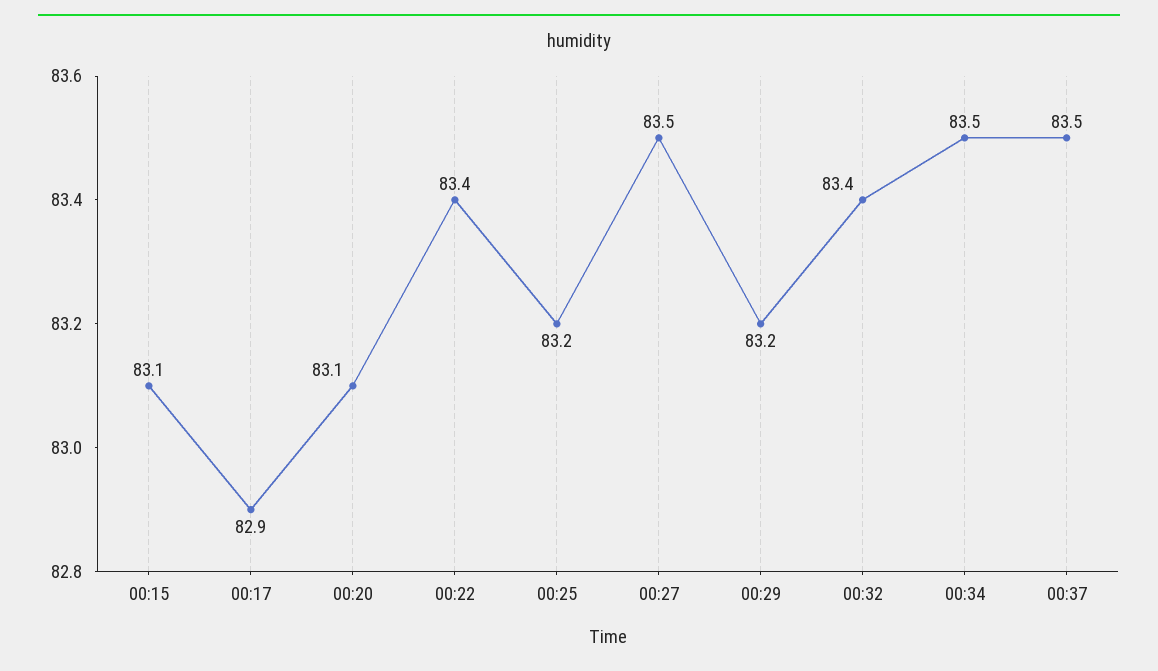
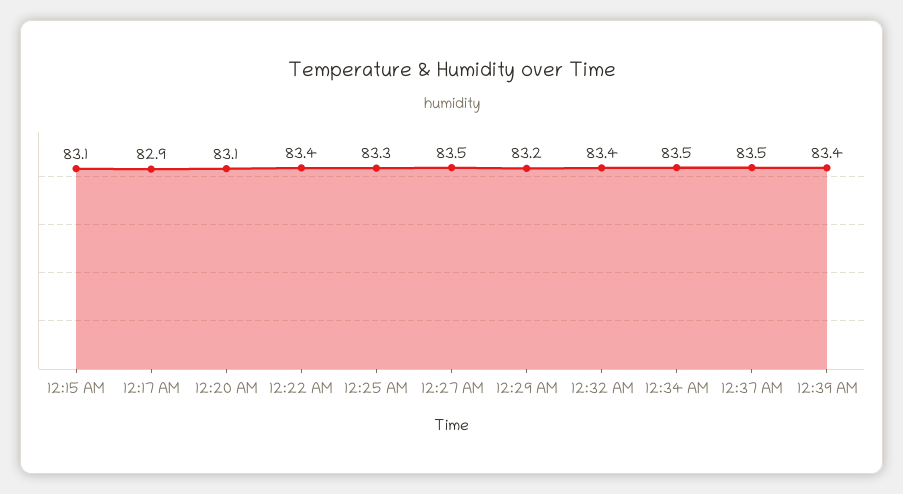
00:25: 83.2 -> 83.3
12:39 AM: none -> 83.4

